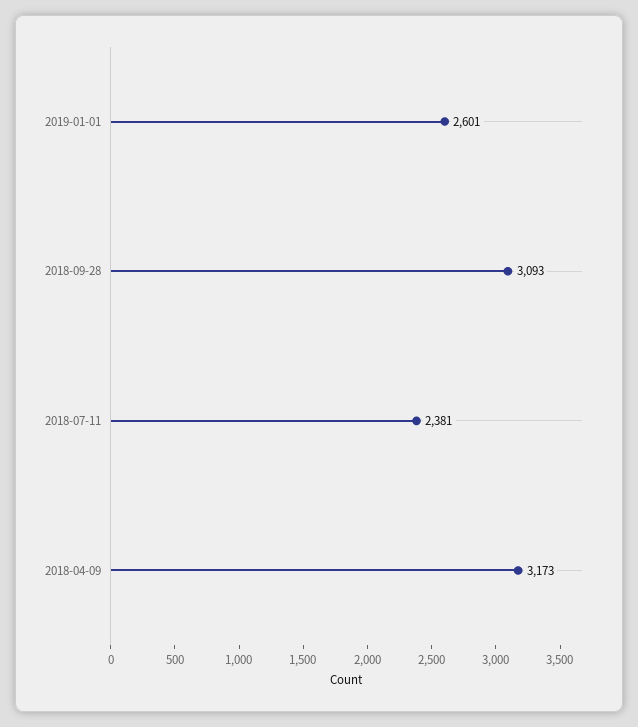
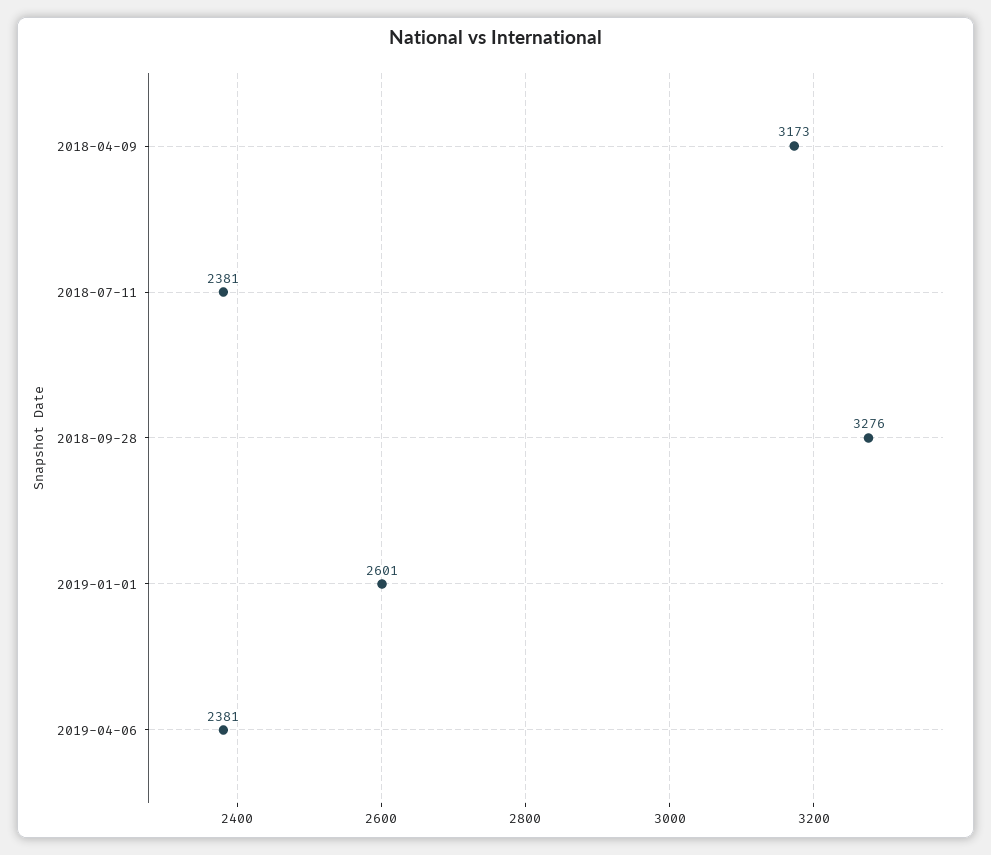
2018-09-28: 3093 -> 3276
2019-04-06: none -> 2381

